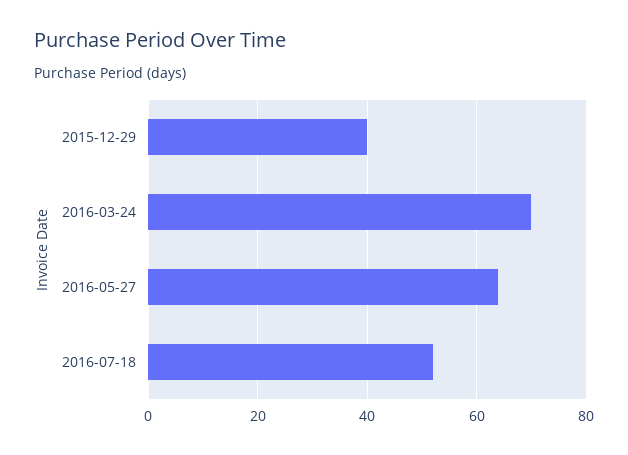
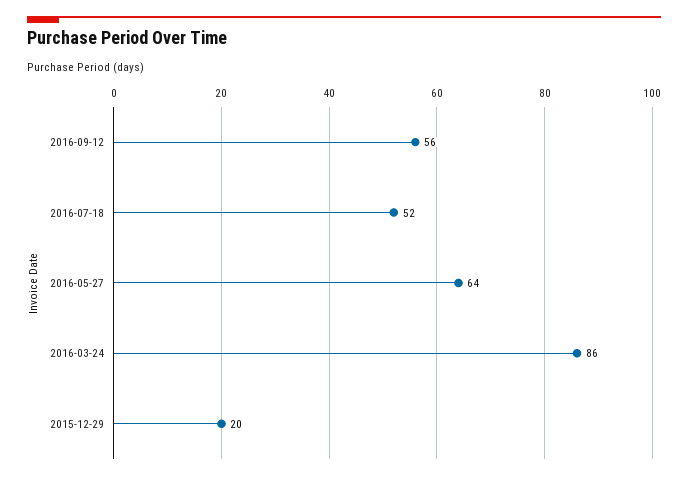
2015-12-29: 40 -> 20
2016-03-24: 70 -> 86
2016-09-12: none -> 56

